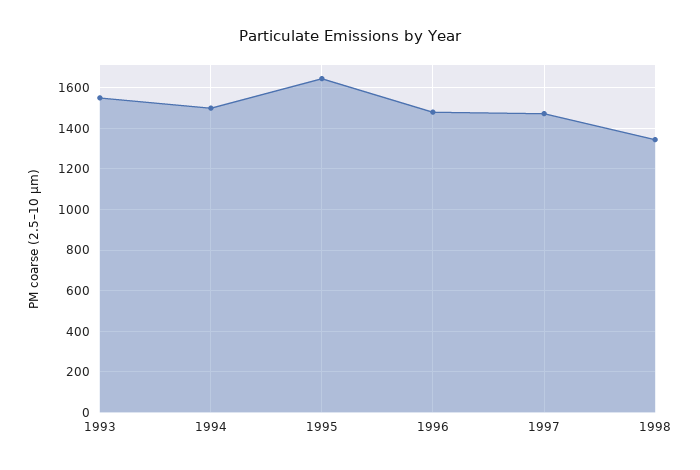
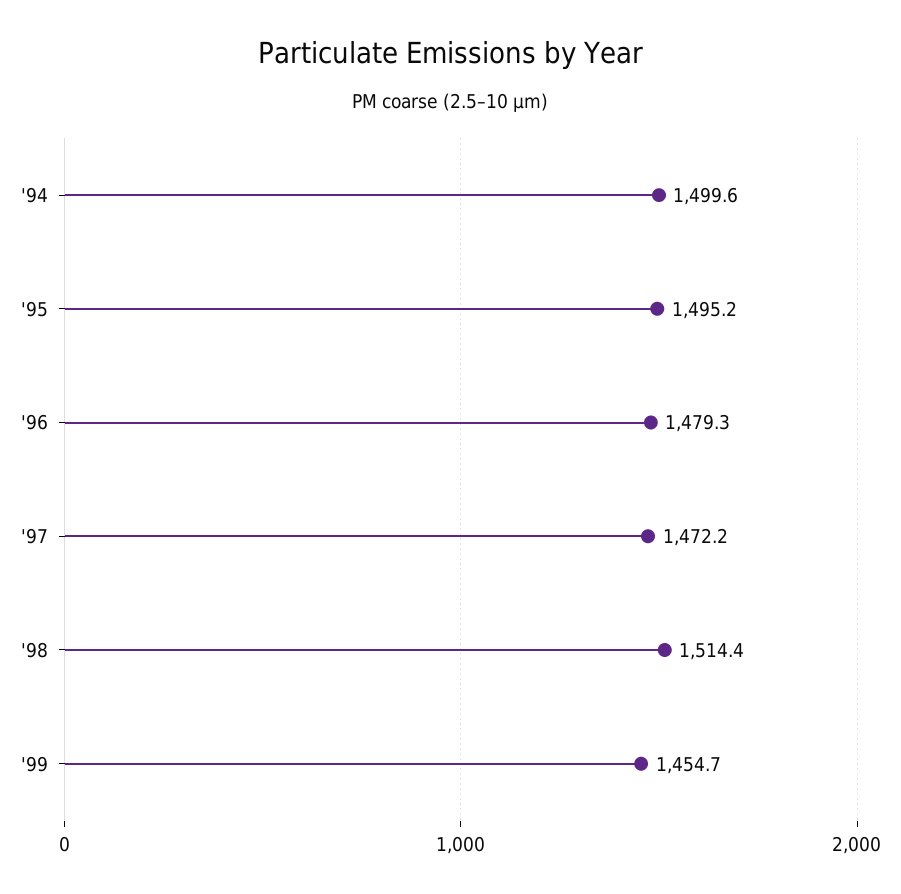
1993: 1550 -> none
1995: 1650 -> 1495.2
1998: 1350 -> 1514.4
'99: none -> 1454.7

